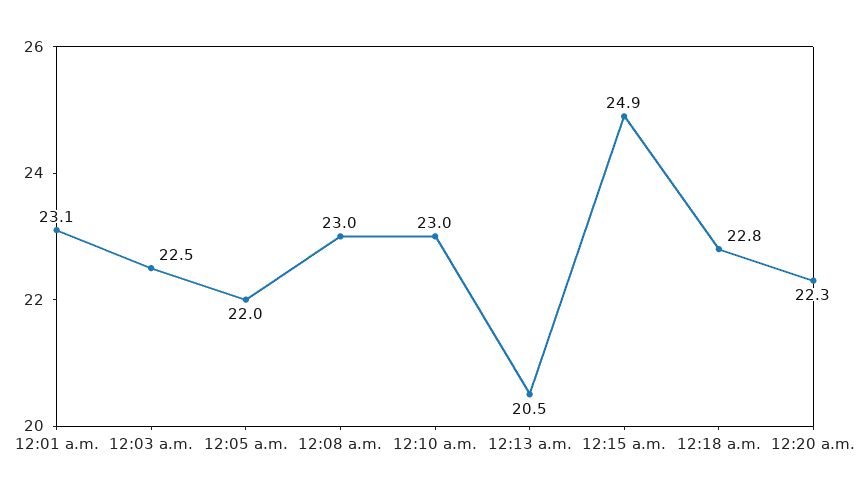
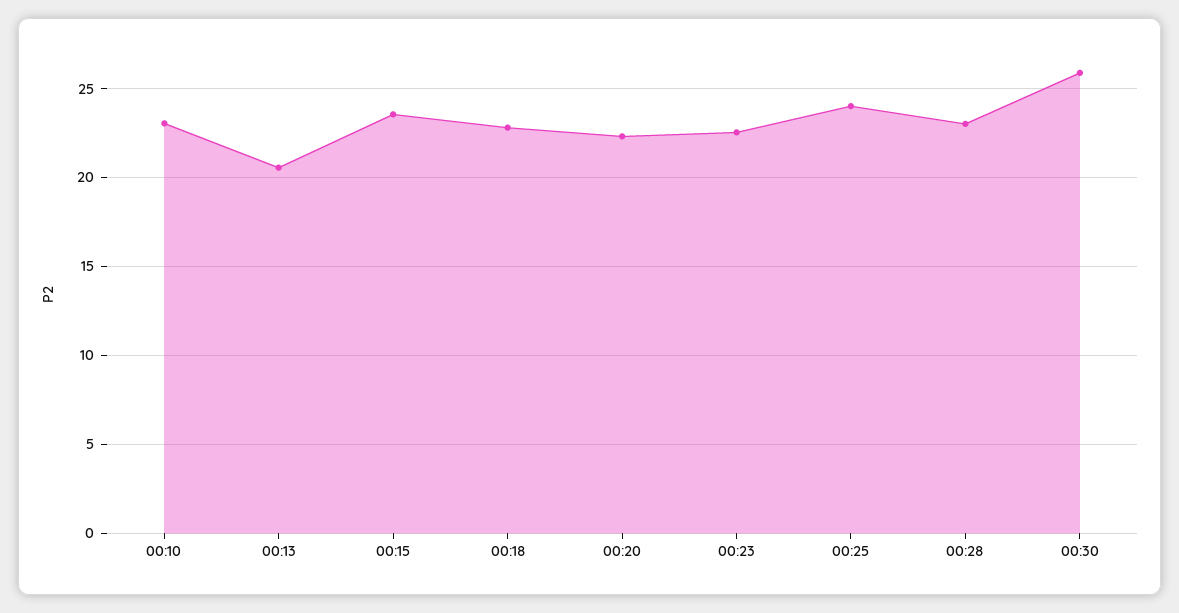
12:01 a.m.: 23.1 -> none
12:03 a.m.: 22.5 -> none
12:05 a.m.: 22 -> none
12:08 a.m.: 23 -> none
12:15 a.m.: 24.9 -> 23.5
00:23: none -> 22.5
00:25: none -> 24
00:28: none -> 23
00:30: none -> 26

